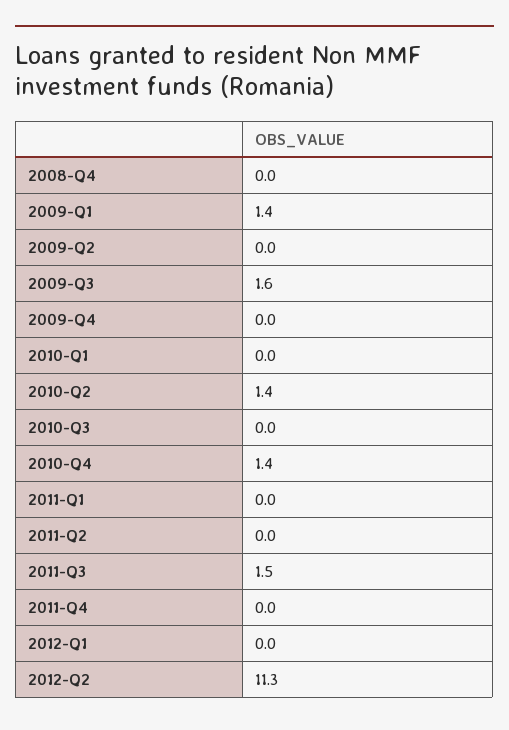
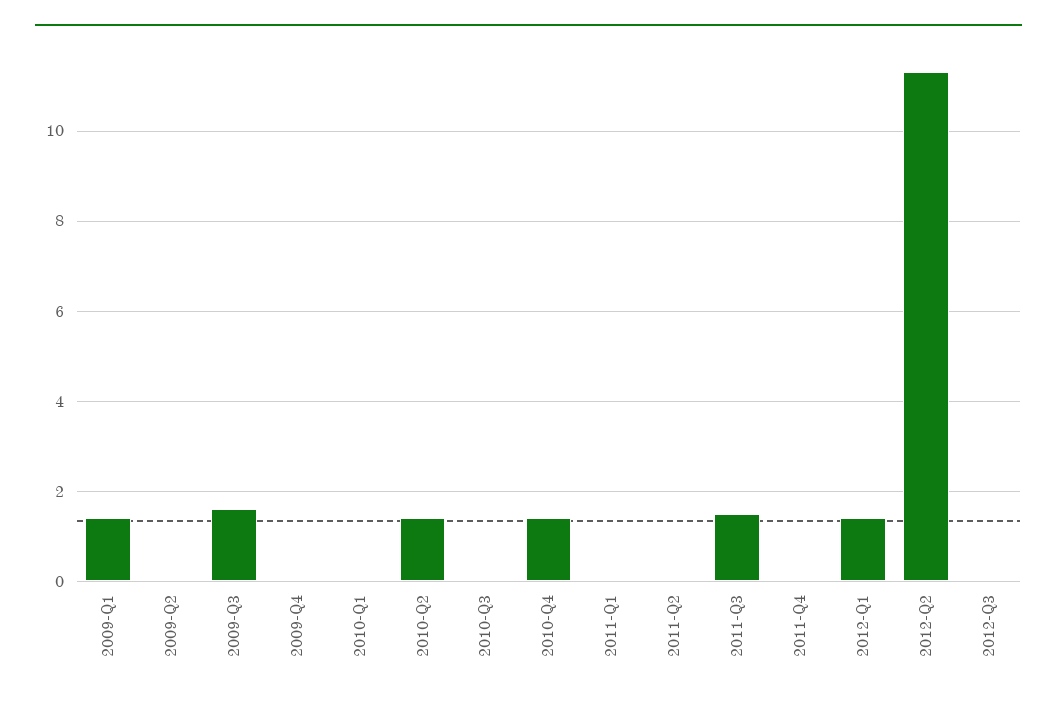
2008-Q4: 0 -> none
2012-Q1: 0 -> 1.5
2012-Q3: none -> 0

